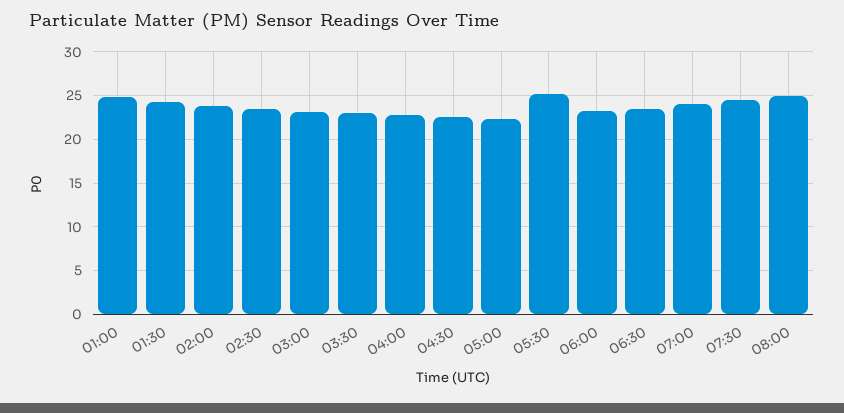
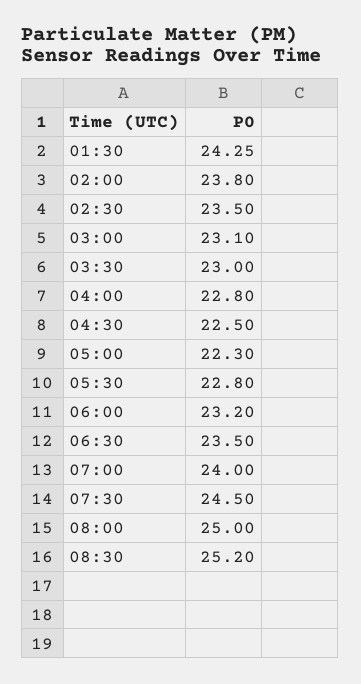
01:00: 25 -> none
05:30: 25 -> 22.8
08:30: none -> 25.2

